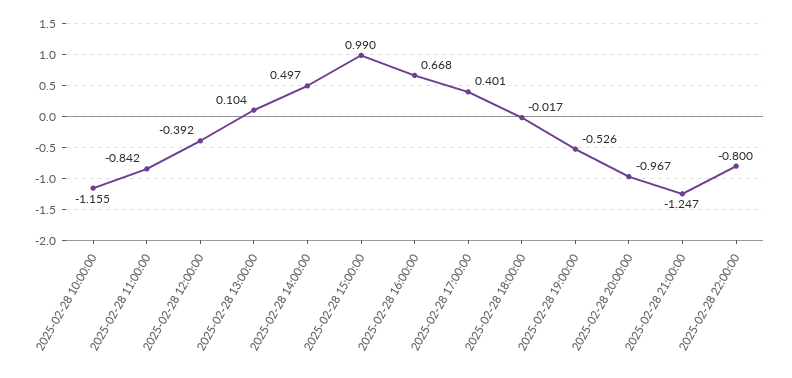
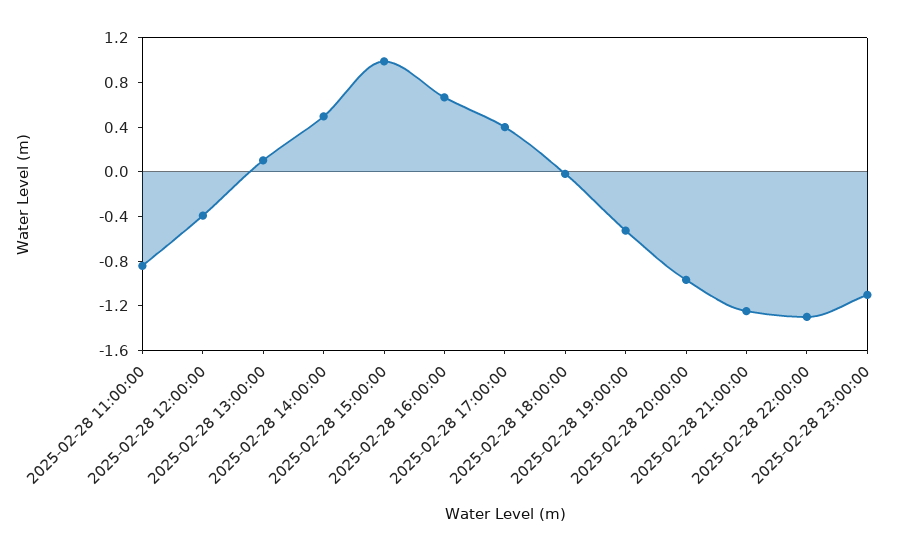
2025-02-28 10:00:00: -1.155 -> none
2025-02-28 22:00:00: -0.8 -> -1.3
2025-02-28 23:00:00: none -> -1.1

